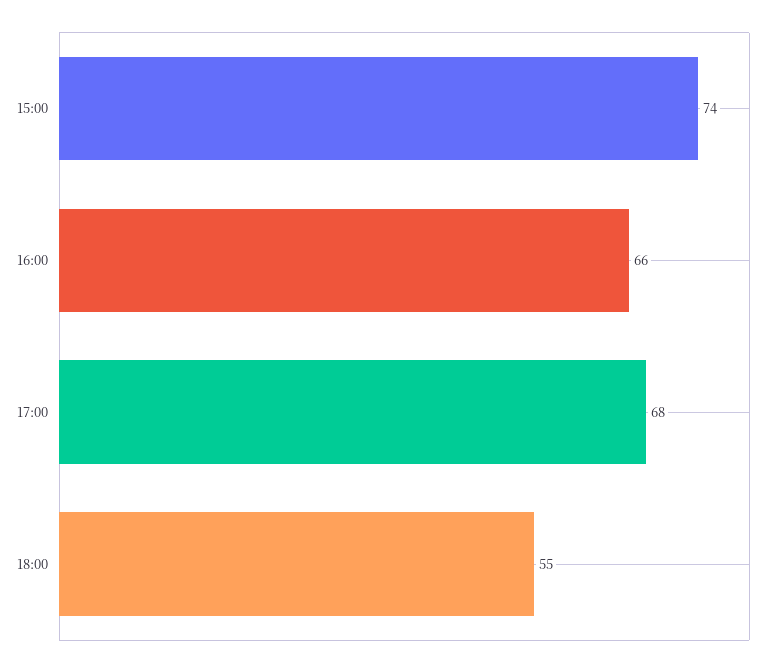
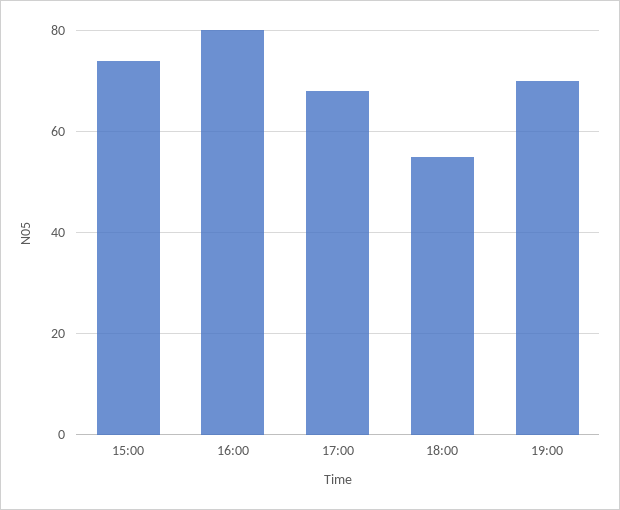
16:00: 66 -> 80
19:00: none -> 70

